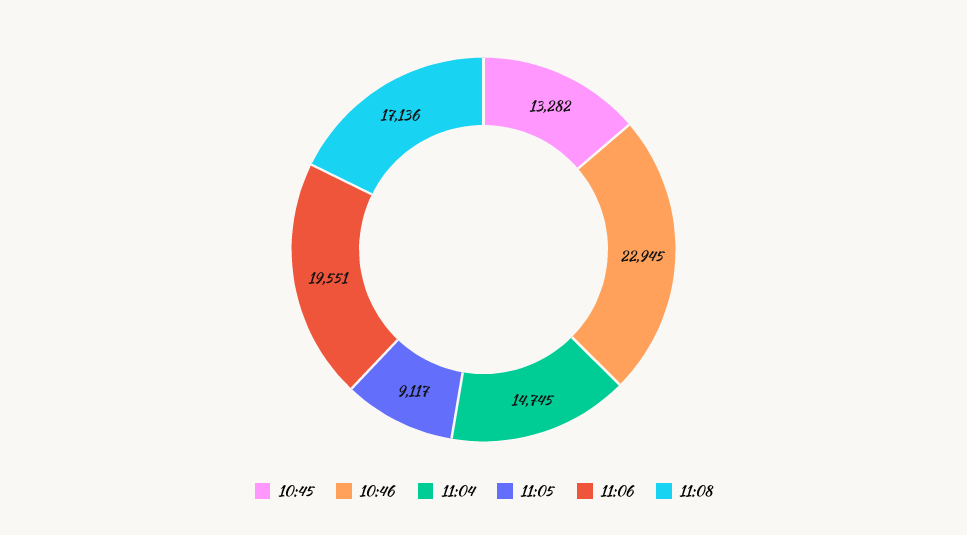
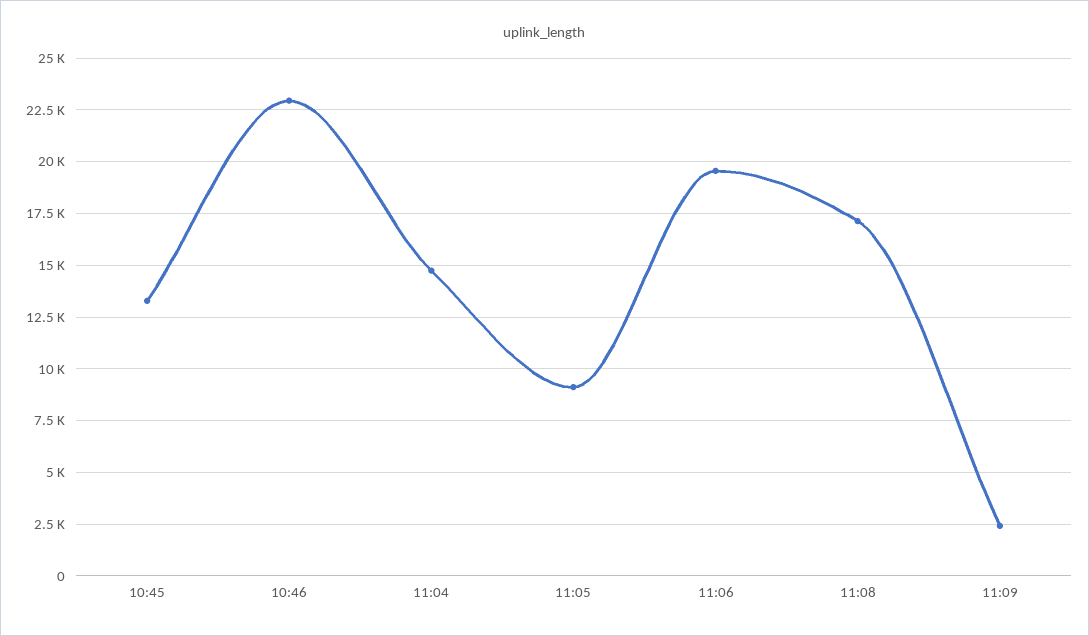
11:09: none -> 2500

